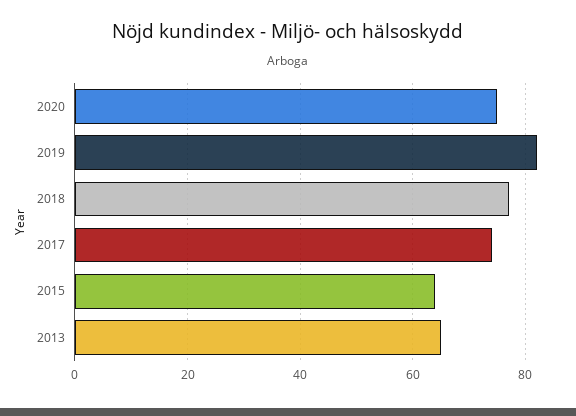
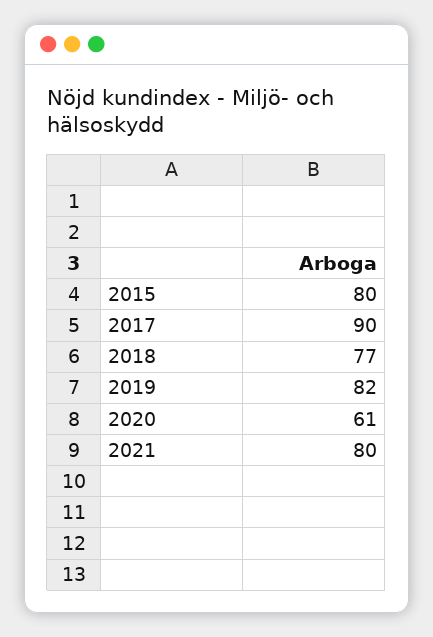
2020: 75 -> 61
2017: 75 -> 90
2015: 65 -> 80
2013: 65 -> none
2021: none -> 80

